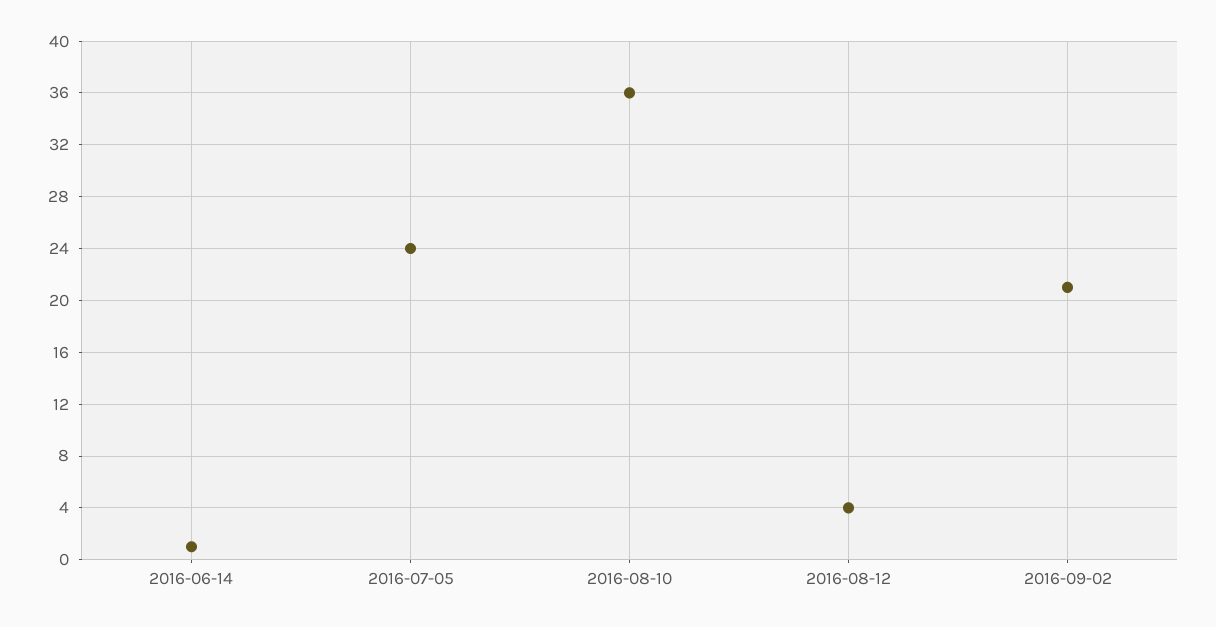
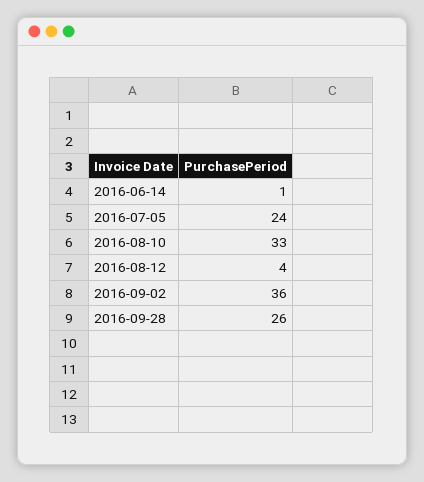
2016-08-10: 36 -> 33
2016-09-02: 21 -> 36
2016-09-28: none -> 26

